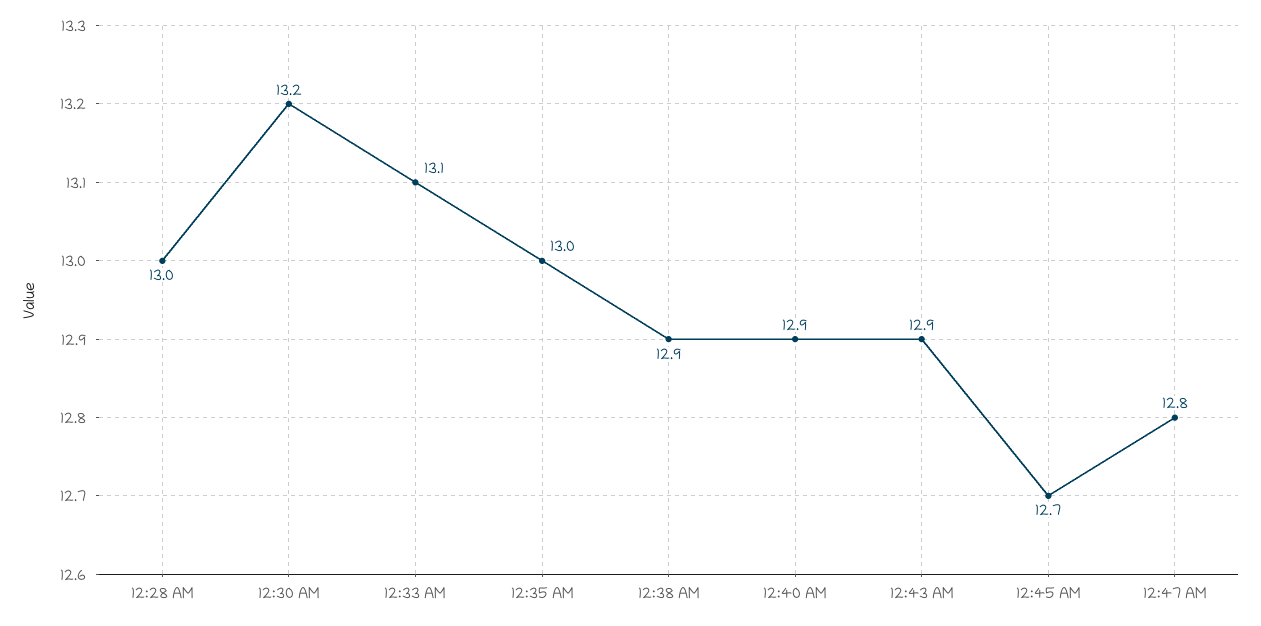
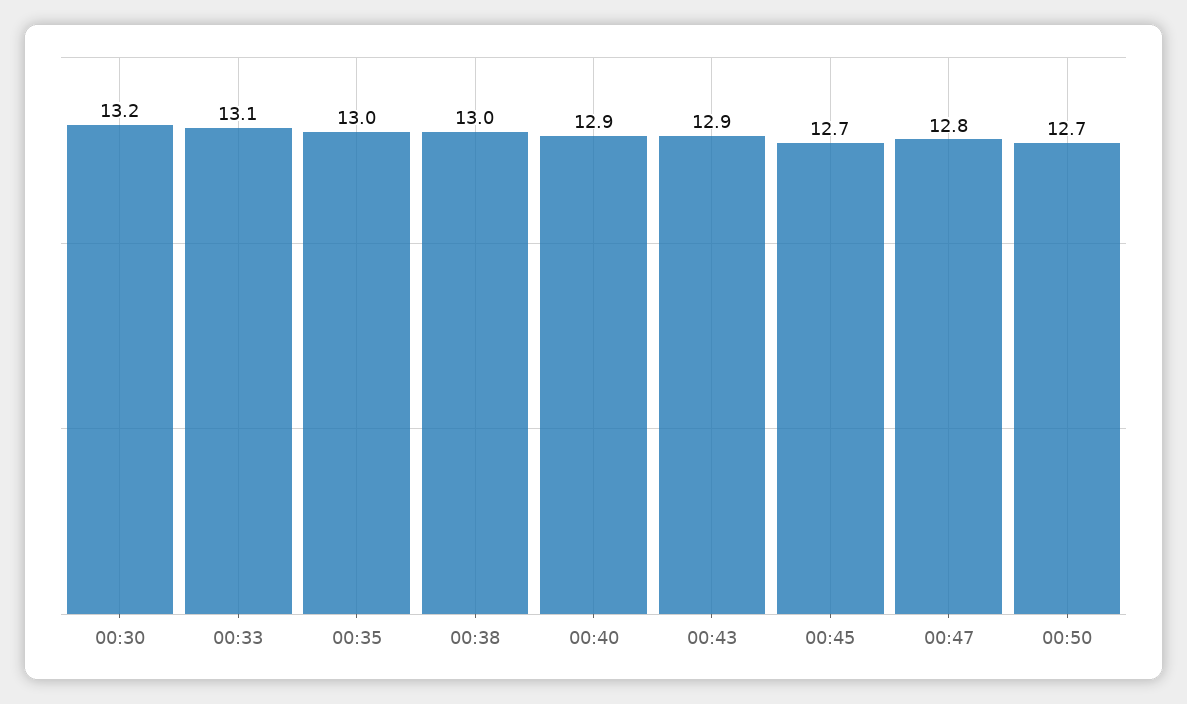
12:28 AM: 13 -> none
12:38 AM: 12.9 -> 13
00:50: none -> 12.7

